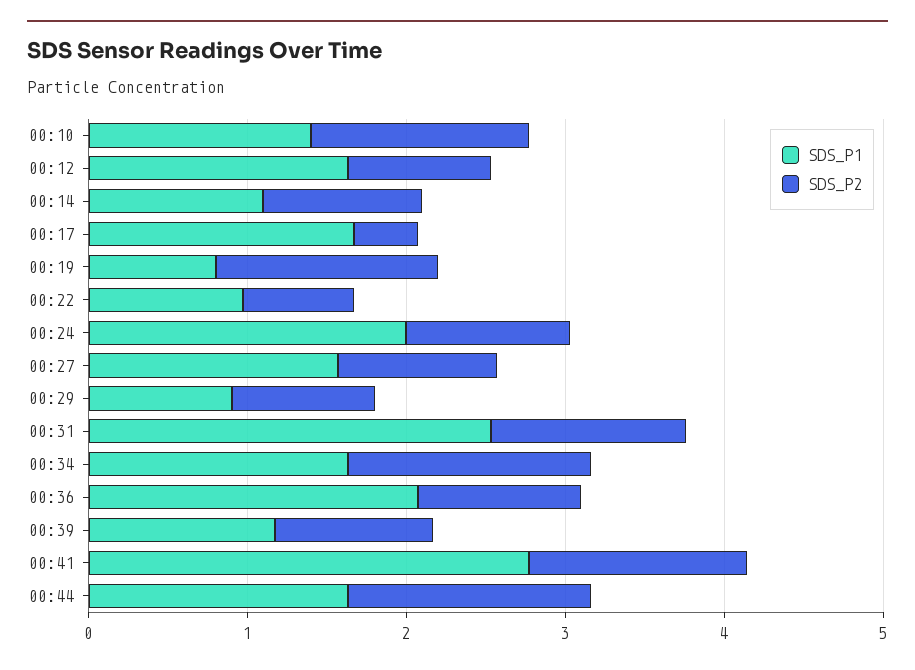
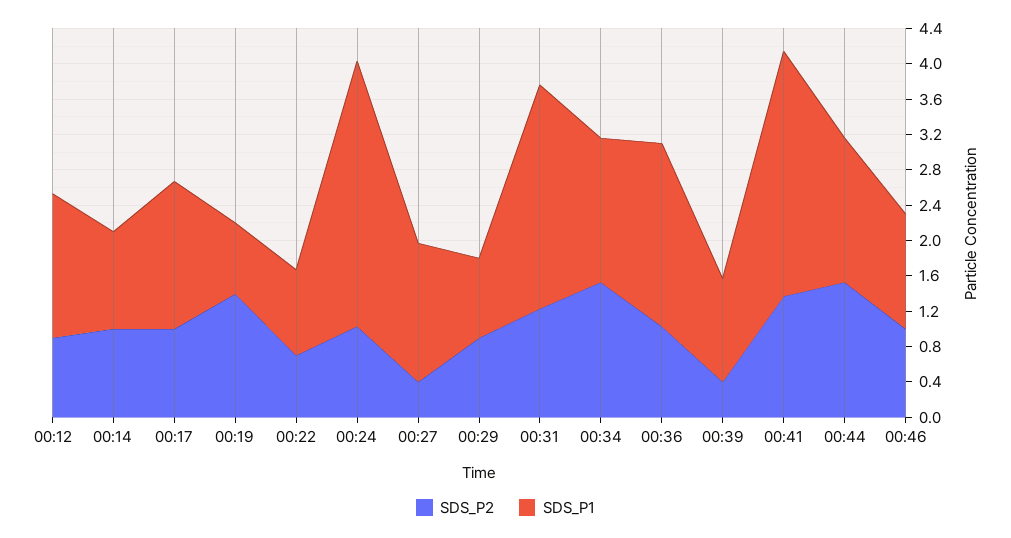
SDS_P1, 00:10: 1.4 -> none
SDS_P2, 00:10: 1.4 -> none
SDS_P2, 00:17: 0.4 -> 1
SDS_P1, 00:24: 2 -> 3
SDS_P2, 00:27: 1 -> 0.4
SDS_P2, 00:39: 1 -> 0.4
SDS_P2, 00:46: none -> 1
SDS_P1, 00:46: none -> 1.3

